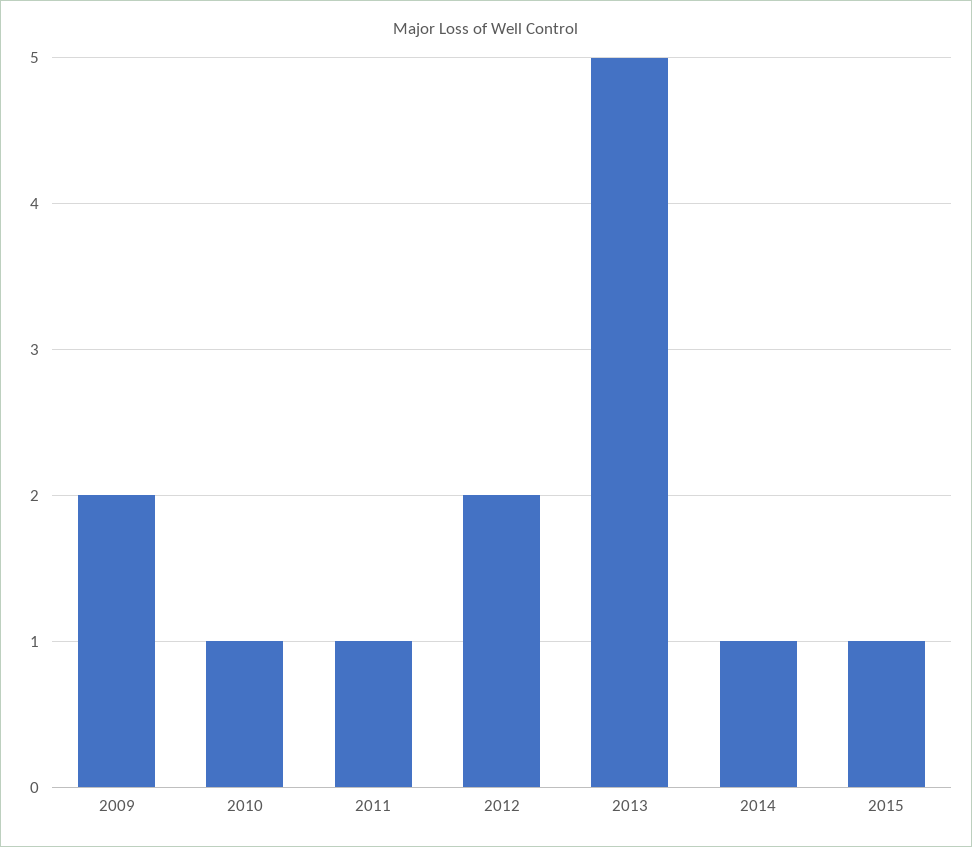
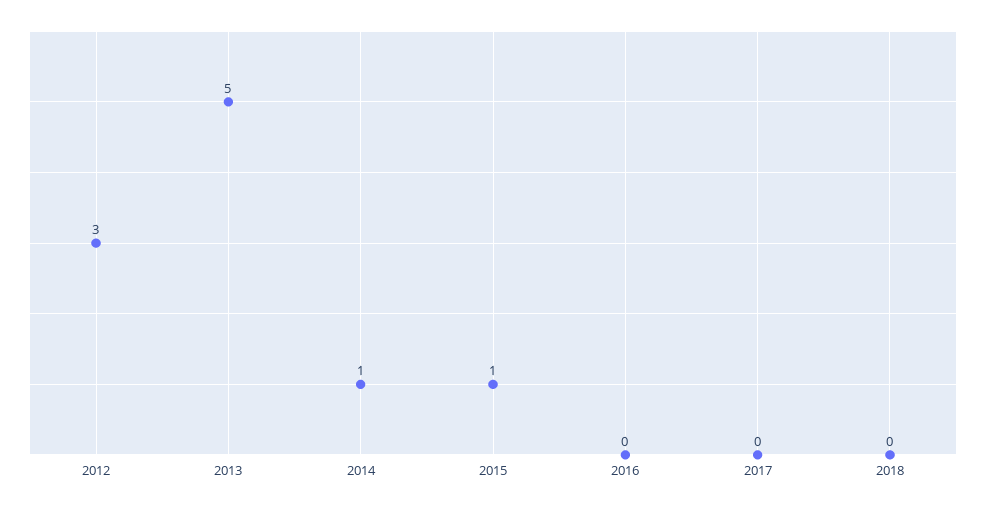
2009: 2 -> none
2010: 1 -> none
2011: 1 -> none
2012: 2 -> 3
2016: none -> 0
2017: none -> 0
2018: none -> 0

